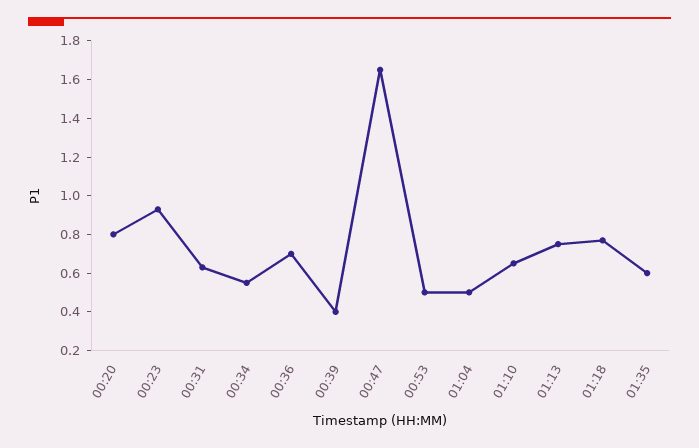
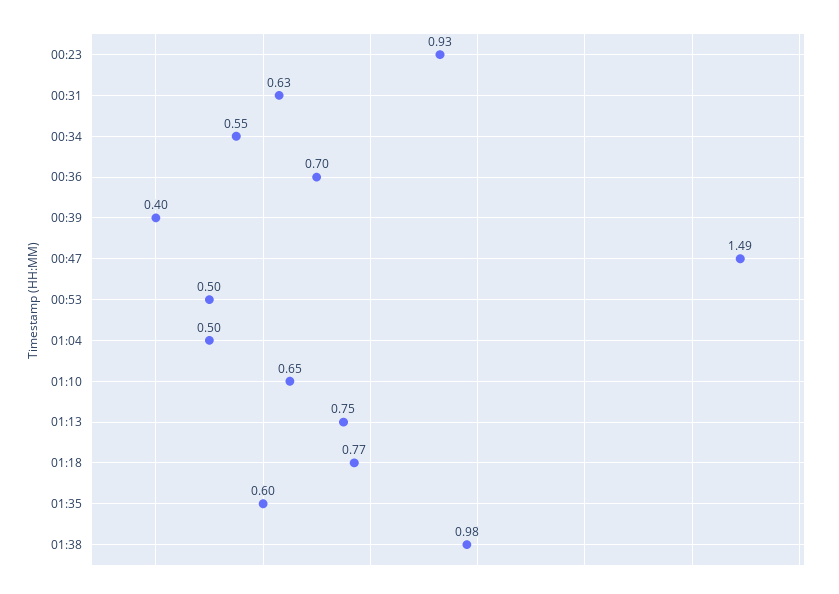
00:20: 0.8 -> none
00:47: 1.65 -> 1.49
01:38: none -> 0.98

